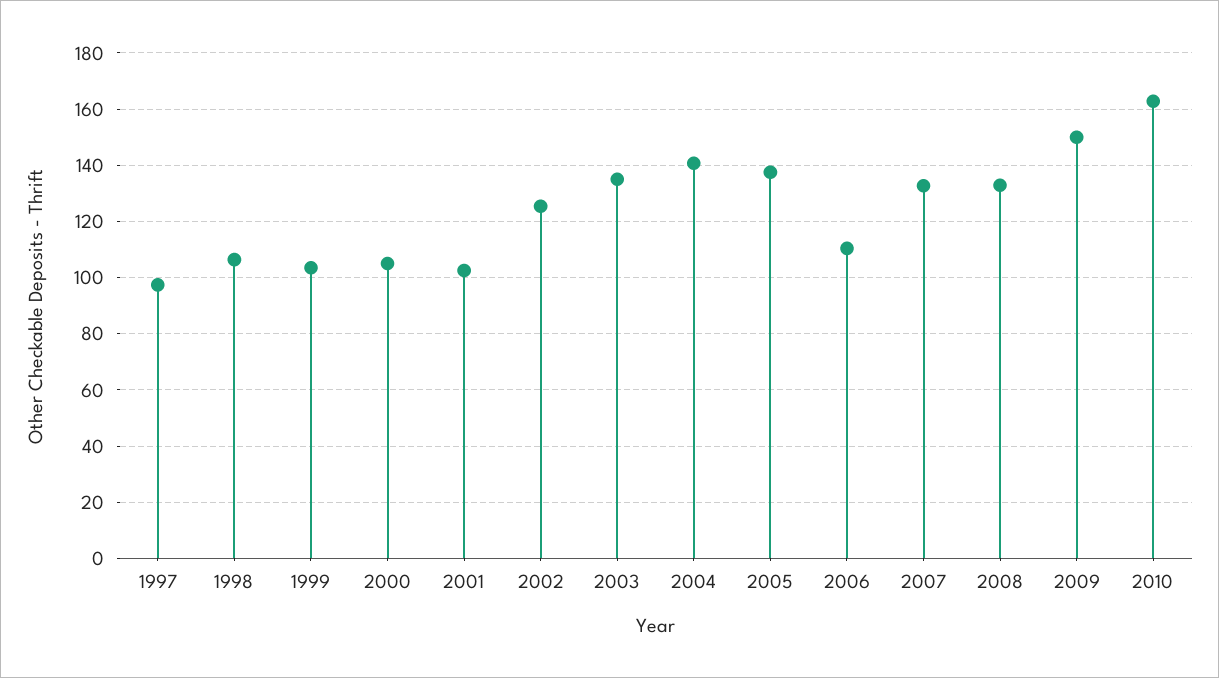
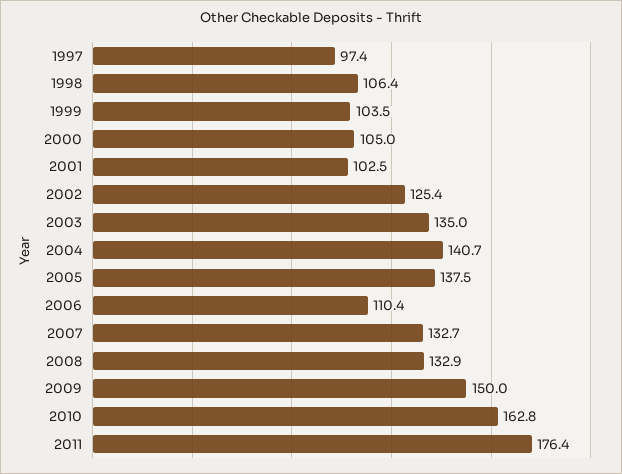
2011: none -> 176.4

